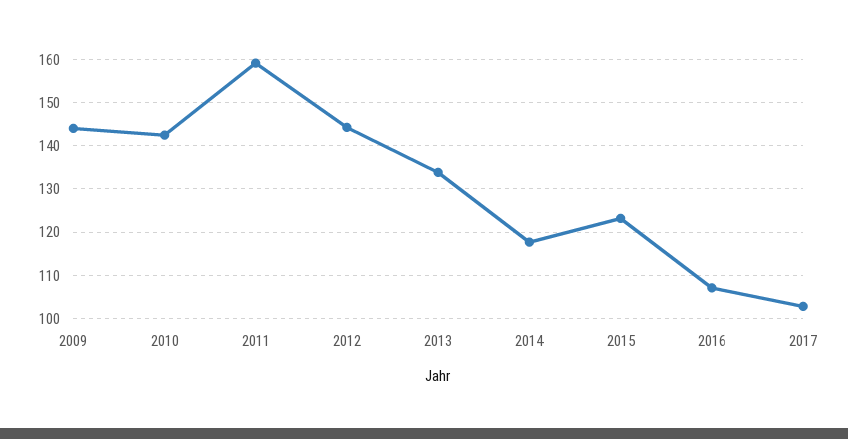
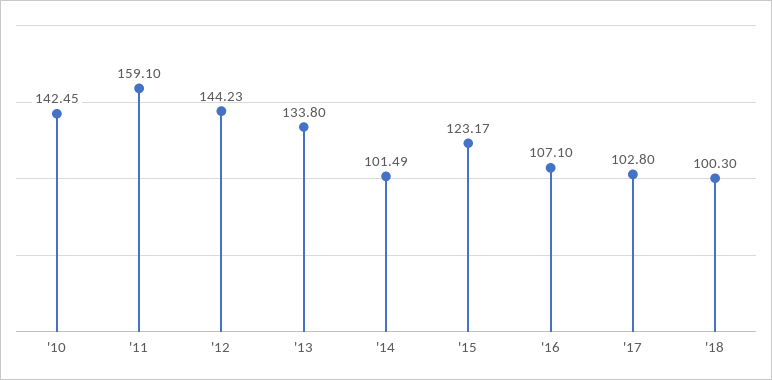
2009: 144 -> none
2014: 118 -> 101.49
'18: none -> 100.3

